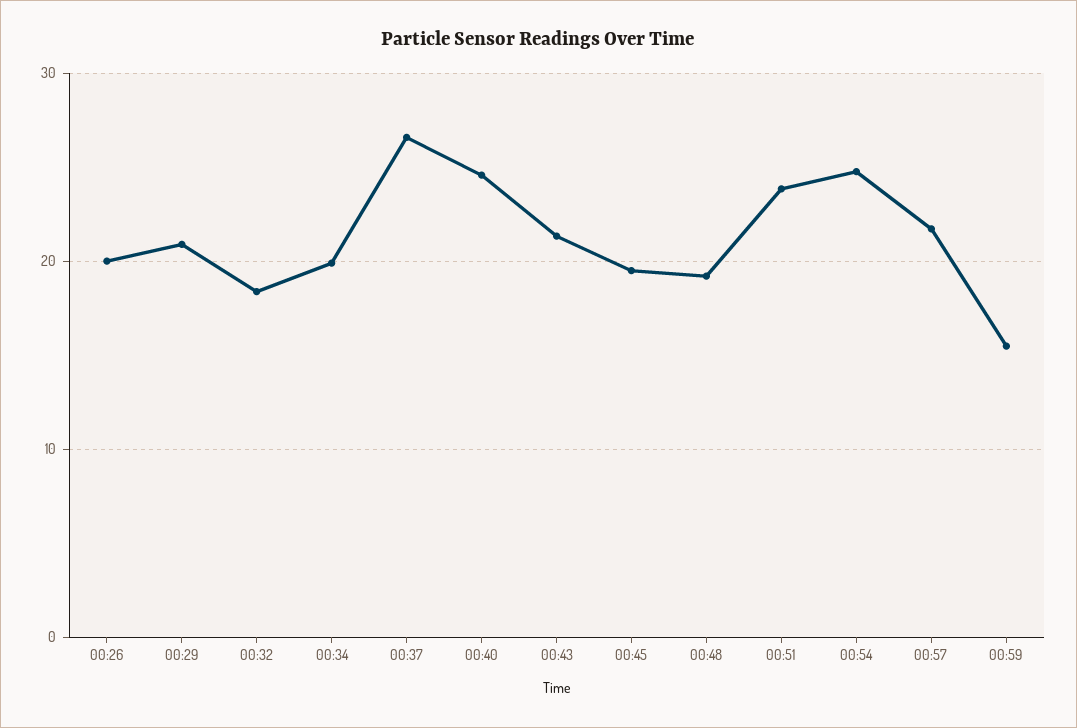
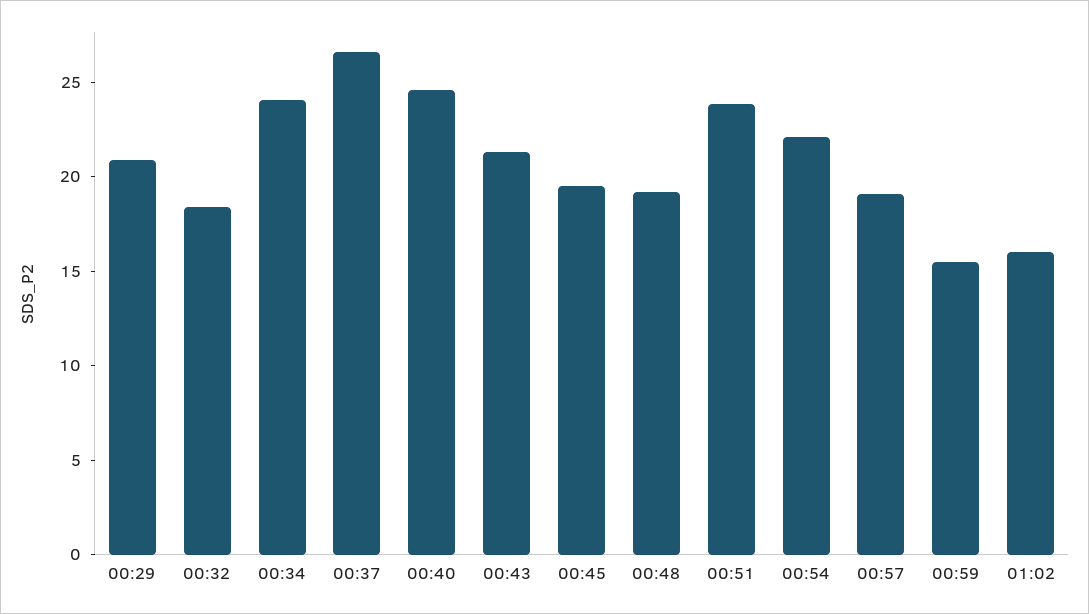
00:26: 20 -> none
00:34: 20 -> 24
00:54: 25 -> 22
00:57: 22 -> 19
01:02: none -> 16

